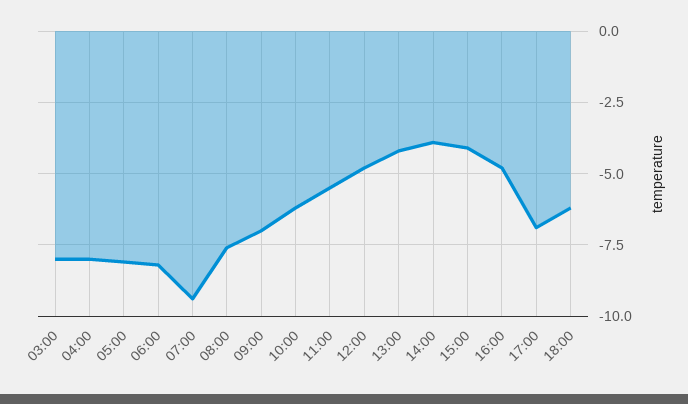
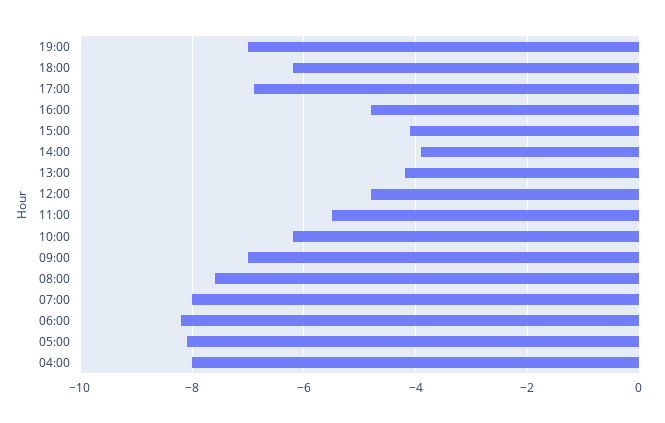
03:00: -8 -> none
07:00: -9.5 -> -8
19:00: none -> -7

